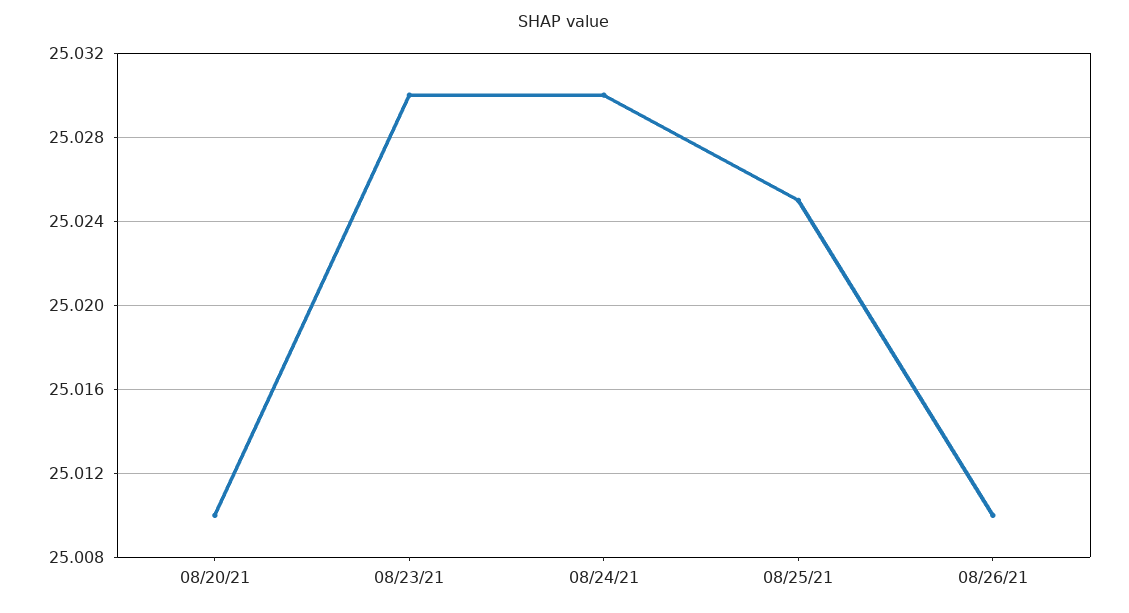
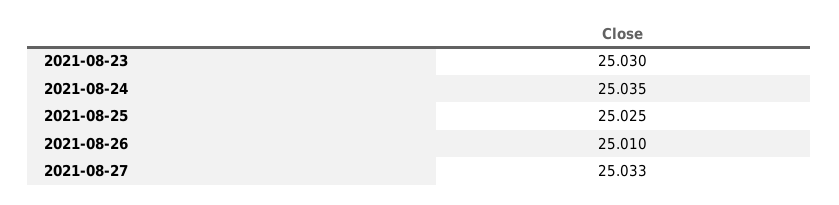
08/20/21: 25.01 -> none
08/24/21: 25.03 -> 25.035
2021-08-27: none -> 25.033

